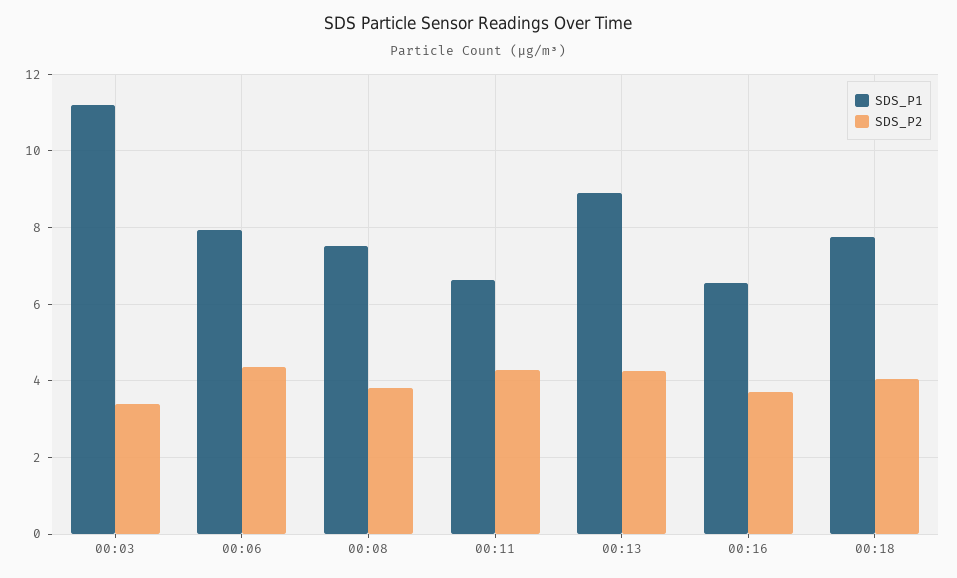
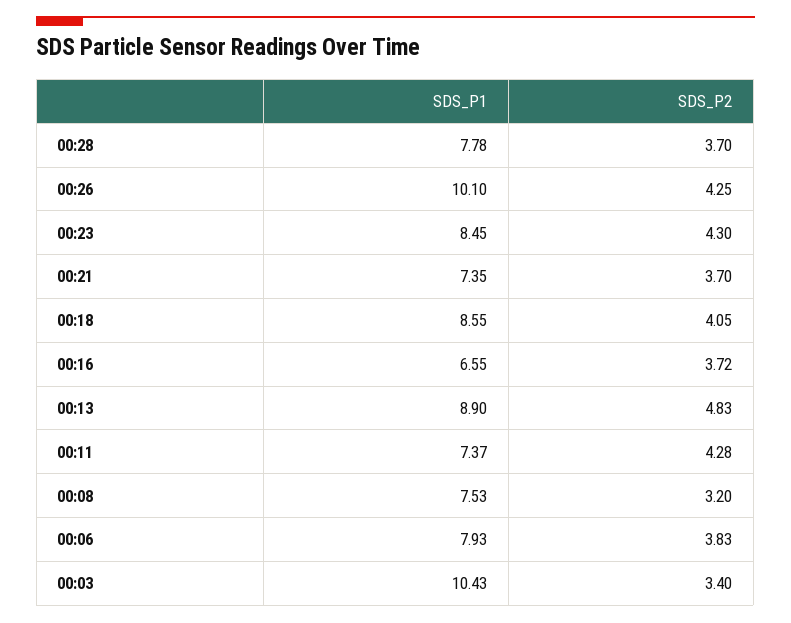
SDS_P1, 00:03: 11.2 -> 10.43
SDS_P2, 00:06: 4.4 -> 3.83
SDS_P2, 00:08: 3.8 -> 3.2
SDS_P1, 00:11: 6.6 -> 7.37
SDS_P2, 00:13: 4.2 -> 4.83
SDS_P1, 00:18: 7.8 -> 8.55
SDS_P1, 00:28: none -> 7.78
SDS_P2, 00:28: none -> 3.7
SDS_P1, 00:26: none -> 10.1
SDS_P2, 00:26: none -> 4.25
SDS_P1, 00:23: none -> 8.45
SDS_P2, 00:23: none -> 4.3
SDS_P1, 00:21: none -> 7.35
SDS_P2, 00:21: none -> 3.7

